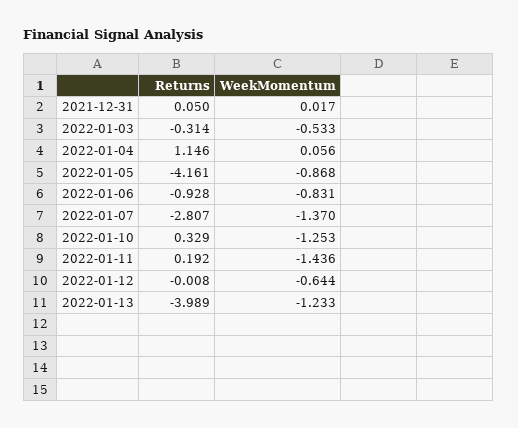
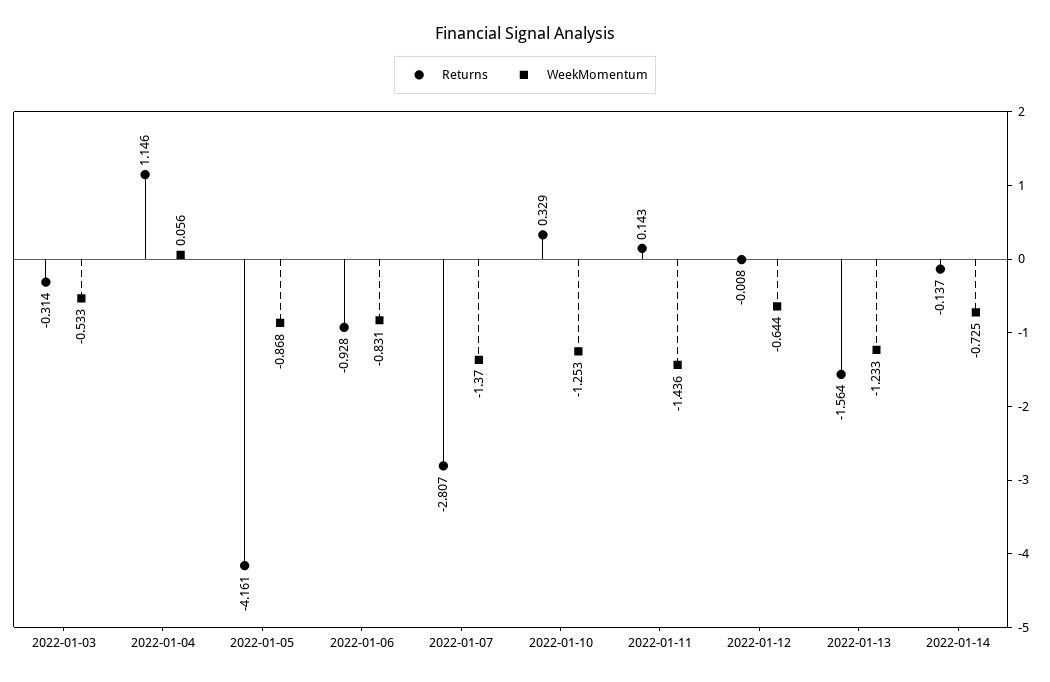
Returns, 2021-12-31: 0.05 -> none
WeekMomentum, 2021-12-31: 0.017 -> none
Returns, 2022-01-11: 0.192 -> 0.143
Returns, 2022-01-13: -3.989 -> -1.564
Returns, 2022-01-14: none -> -0.137
WeekMomentum, 2022-01-14: none -> -0.725

